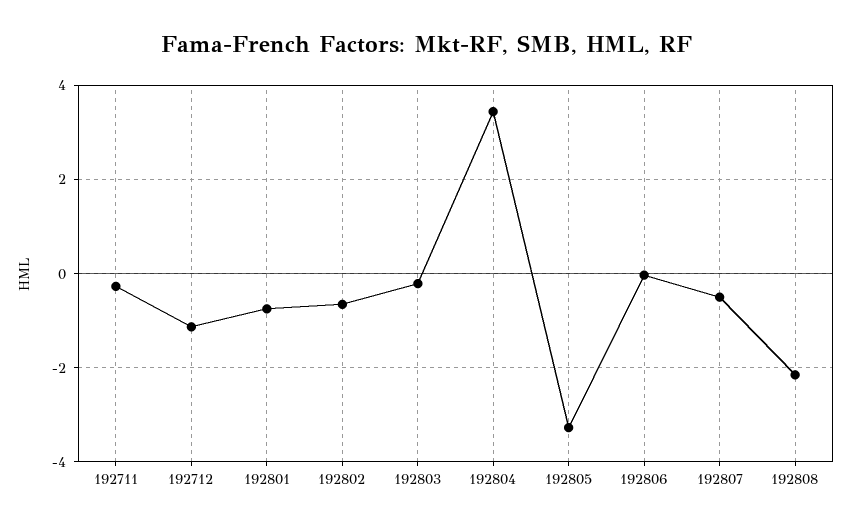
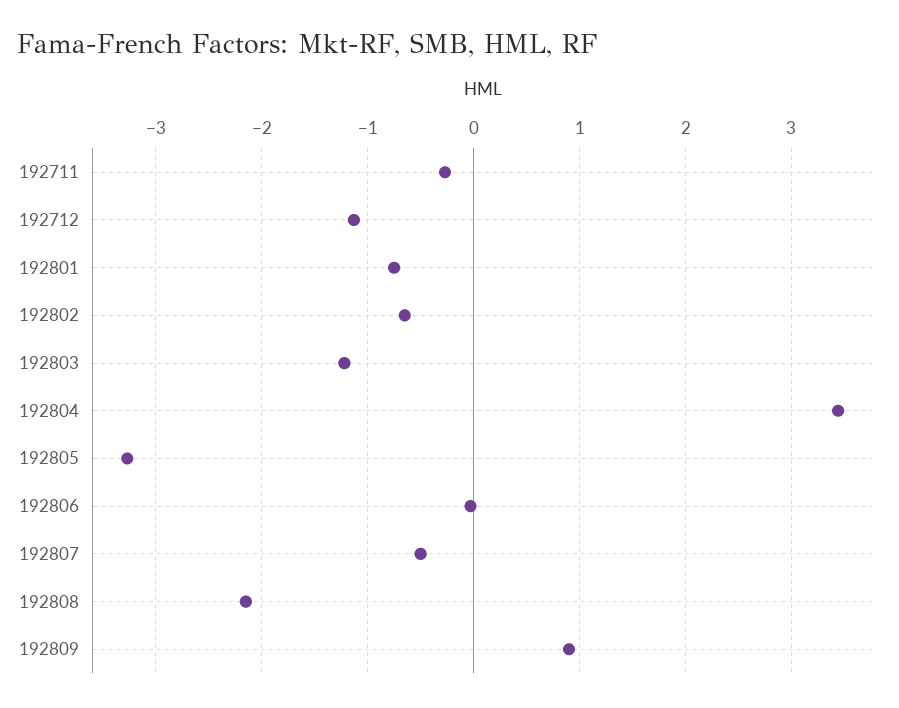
192803: -0.2 -> -1.2
192809: none -> 0.9

